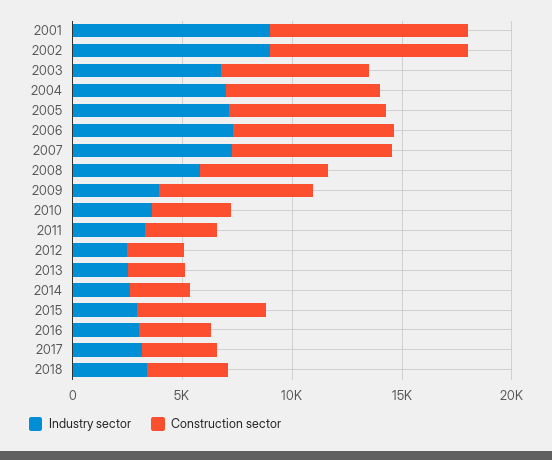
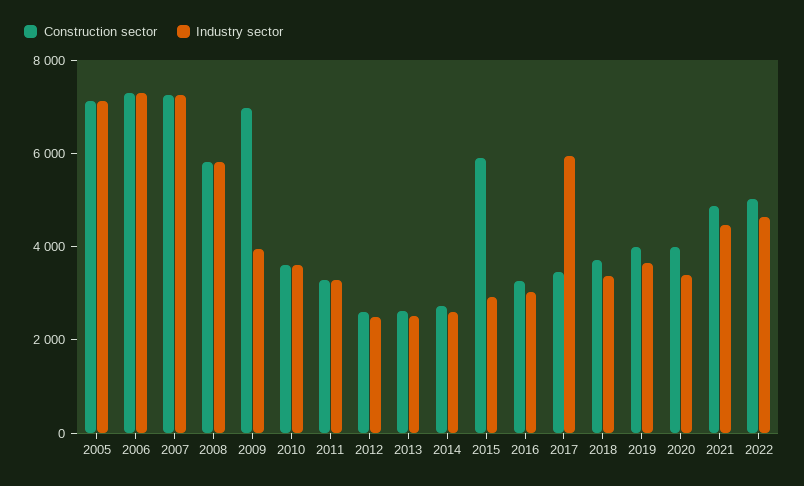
Industry sector, 2001: 9000 -> none
Construction sector, 2001: 9000 -> none
Industry sector, 2002: 9000 -> none
Construction sector, 2002: 9000 -> none
Industry sector, 2003: 7000 -> none
Construction sector, 2003: 7000 -> none
Industry sector, 2004: 7000 -> none
Construction sector, 2004: 7000 -> none
Industry sector, 2017: 3000 -> 6000
Construction sector, 2019: none -> 4000
Industry sector, 2019: none -> 3500
Construction sector, 2020: none -> 4000
Industry sector, 2020: none -> 3500
Construction sector, 2021: none -> 5000
Industry sector, 2021: none -> 4500
Construction sector, 2022: none -> 5000
Industry sector, 2022: none -> 4500

